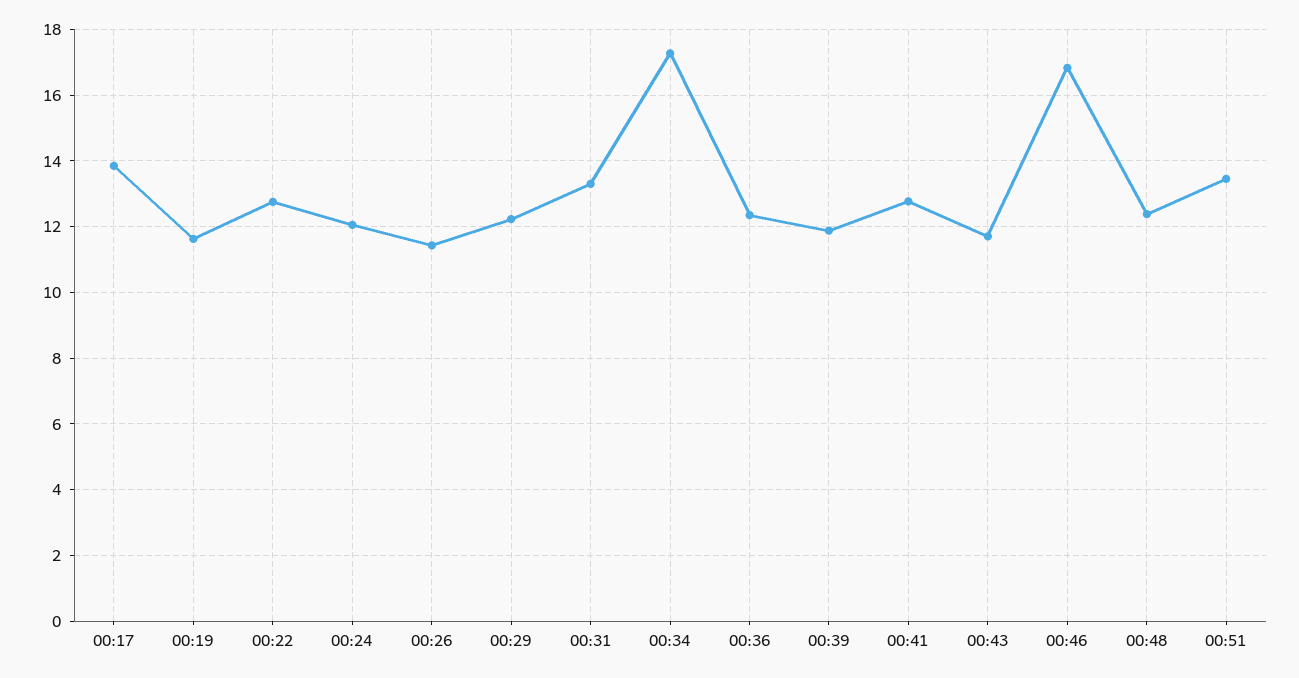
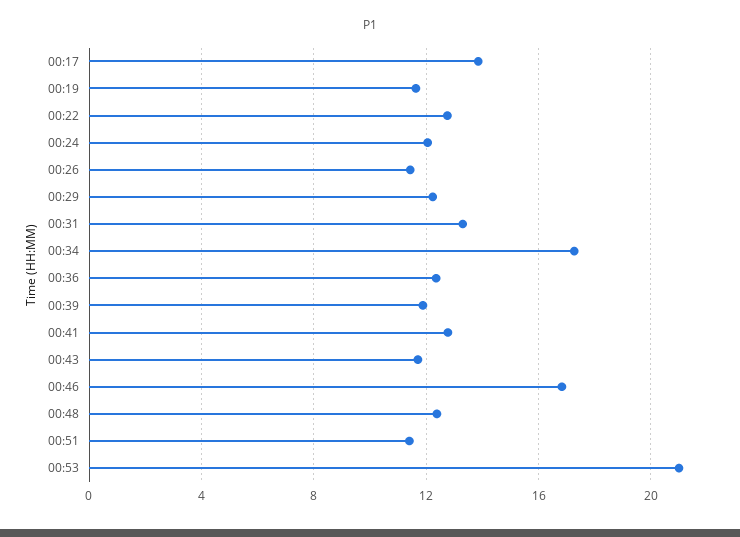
00:51: 13.4 -> 11.5
00:53: none -> 21

